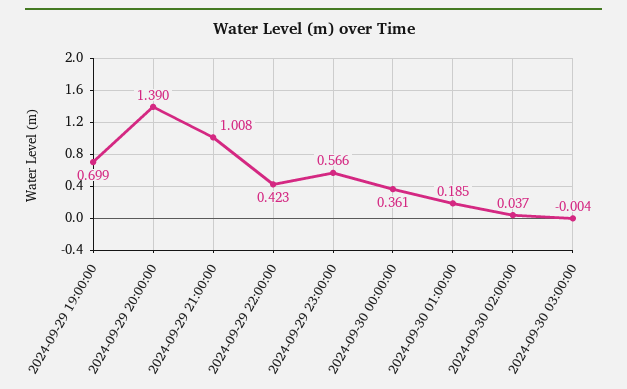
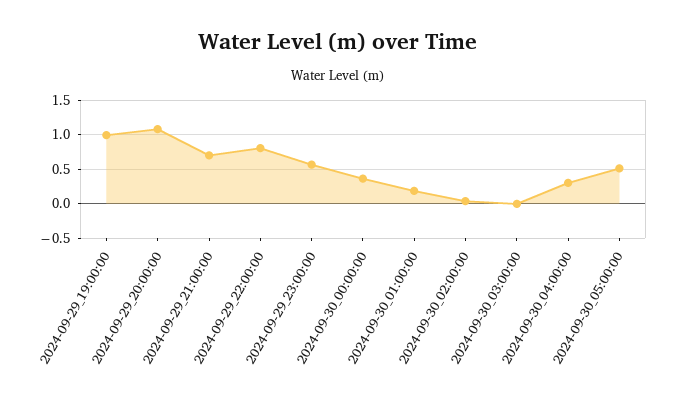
2024-09-29 19:00:00: 0.699 -> 1
2024-09-29 20:00:00: 1.39 -> 1.1
2024-09-29 21:00:00: 1.008 -> 0.7
2024-09-29 22:00:00: 0.423 -> 0.8
2024-09-30_04:00:00: none -> 0.3
2024-09-30_05:00:00: none -> 0.5

